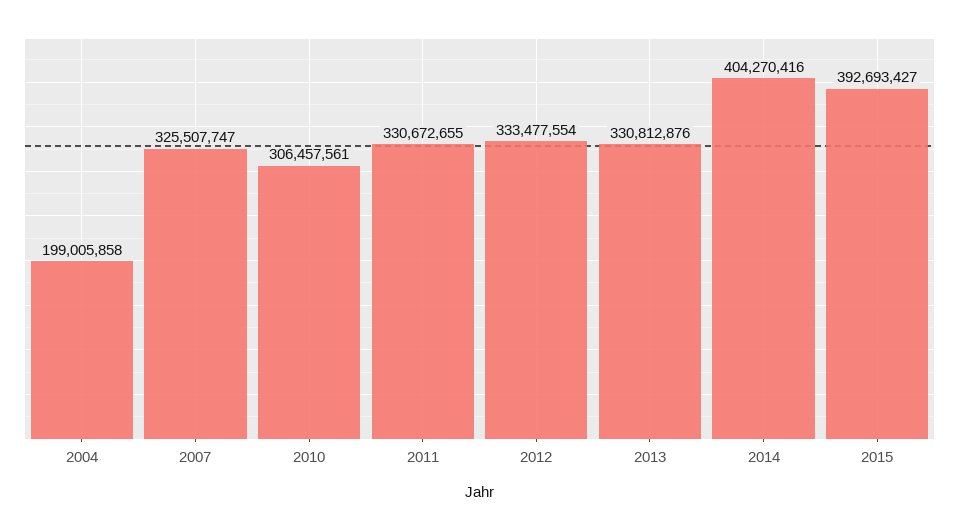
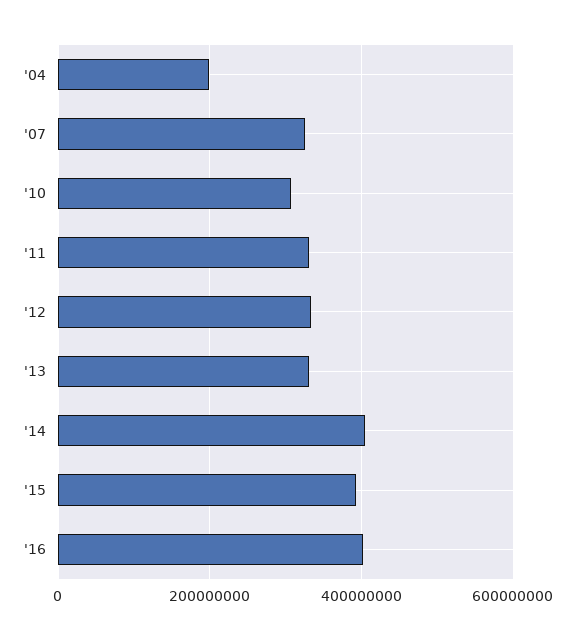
'16: none -> 400000000

